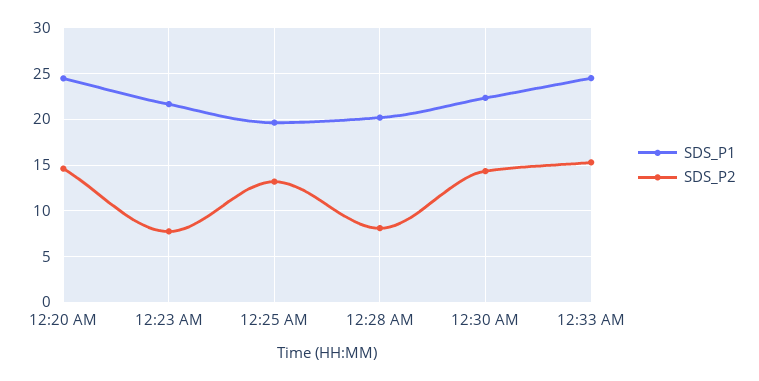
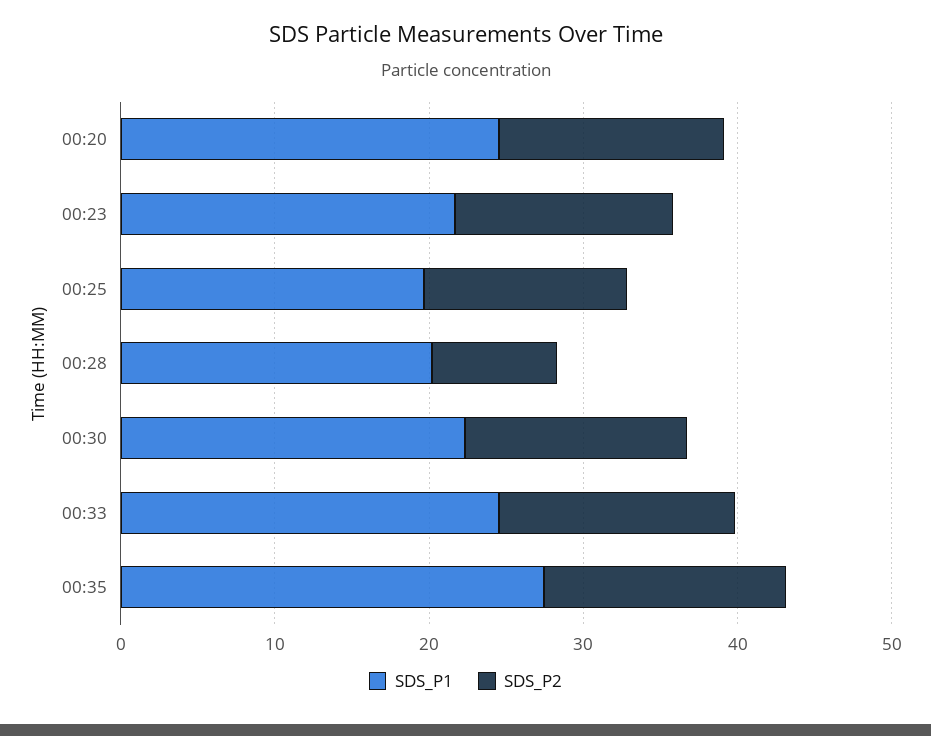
SDS_P2, 12:23 AM: 8 -> 14
SDS_P1, 00:35: none -> 28
SDS_P2, 00:35: none -> 16

